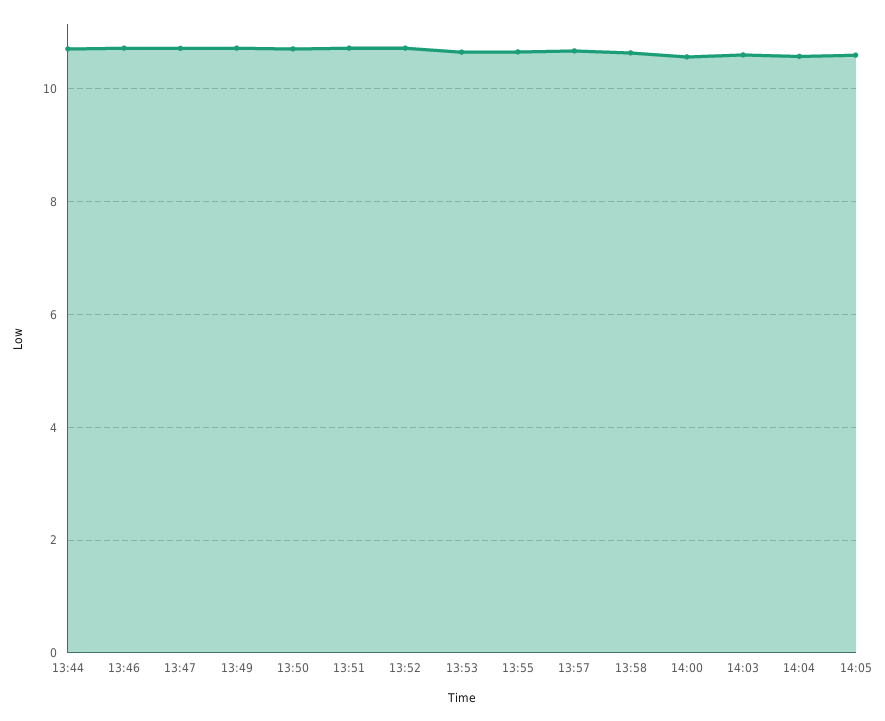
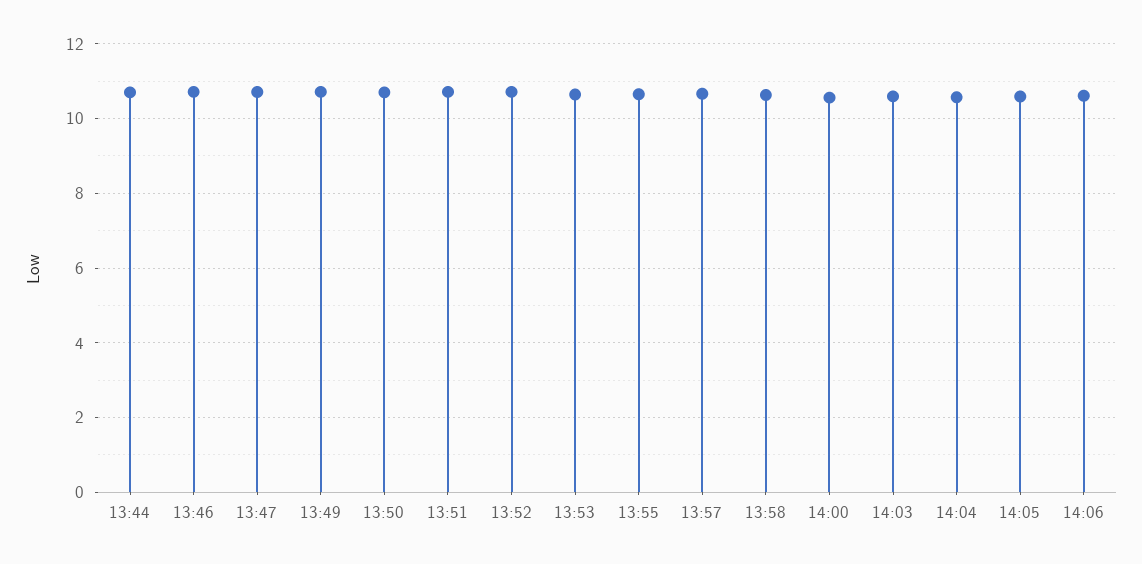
14:06: none -> 10.6

